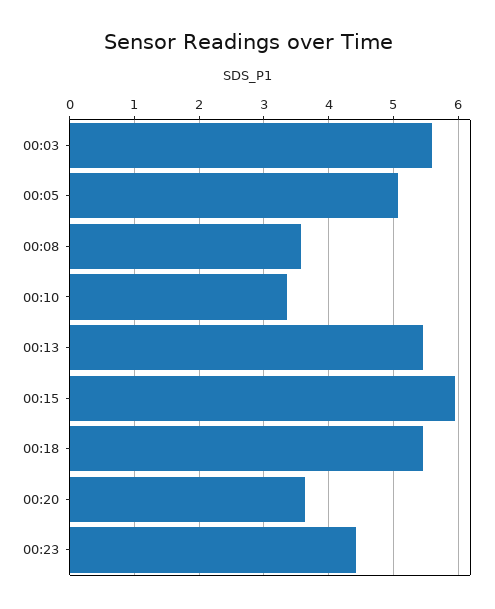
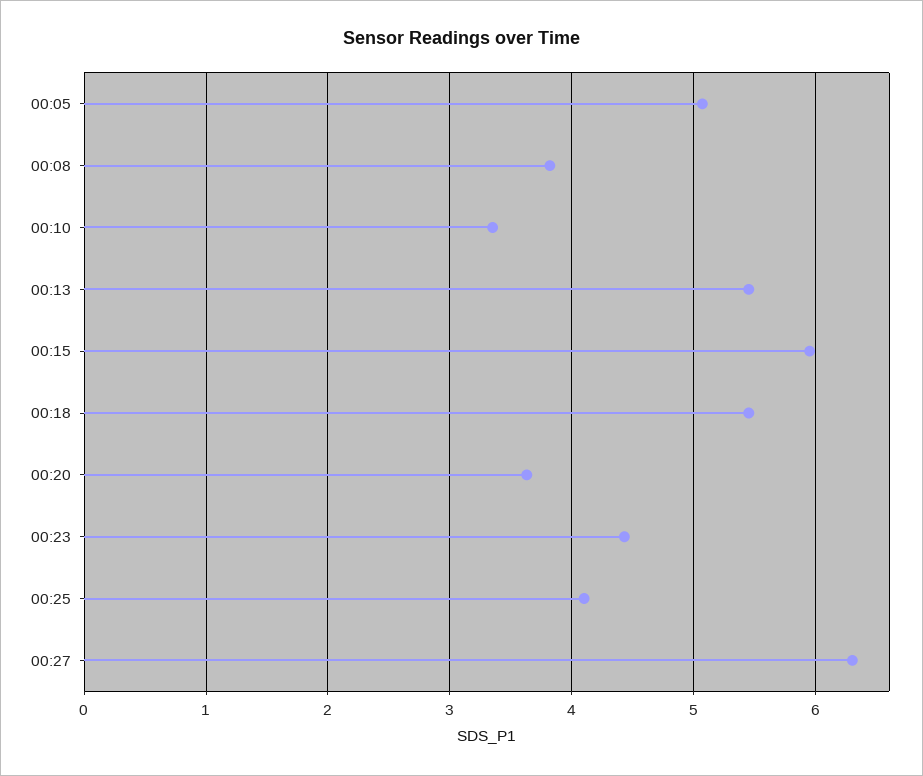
00:03: 5.6 -> none
00:08: 3.6 -> 3.8
00:25: none -> 4.1
00:27: none -> 6.3

